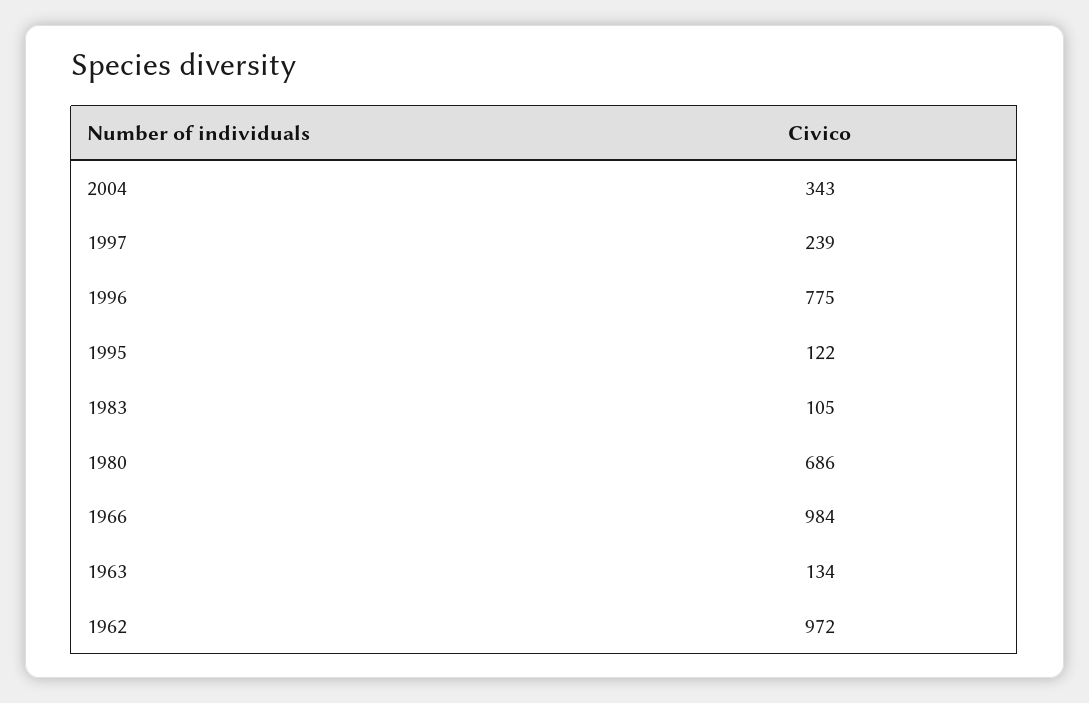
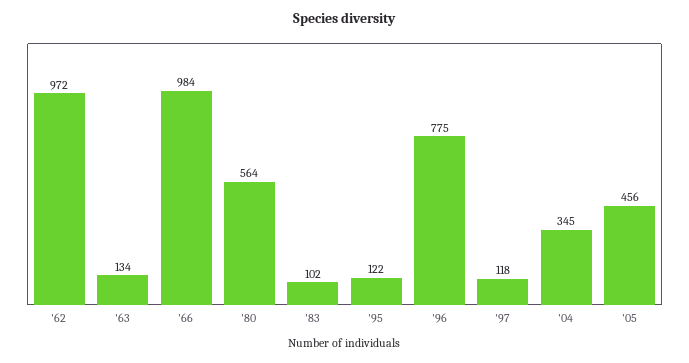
2004: 343 -> 345
1997: 239 -> 118
1983: 105 -> 102
1980: 686 -> 564
'05: none -> 456

